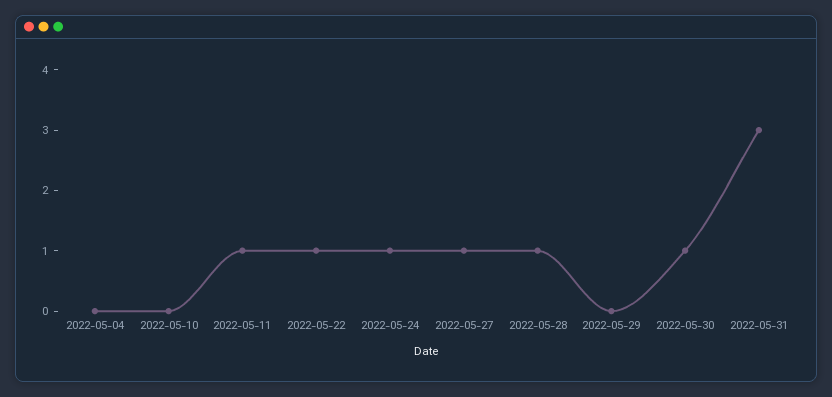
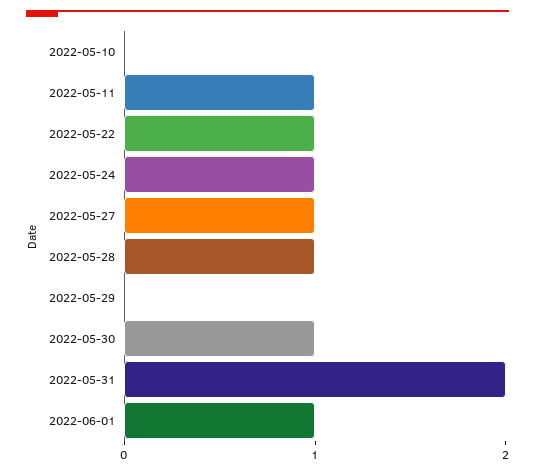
2022-05-04: 0 -> none
2022-05-31: 3 -> 2
2022-06-01: none -> 1

